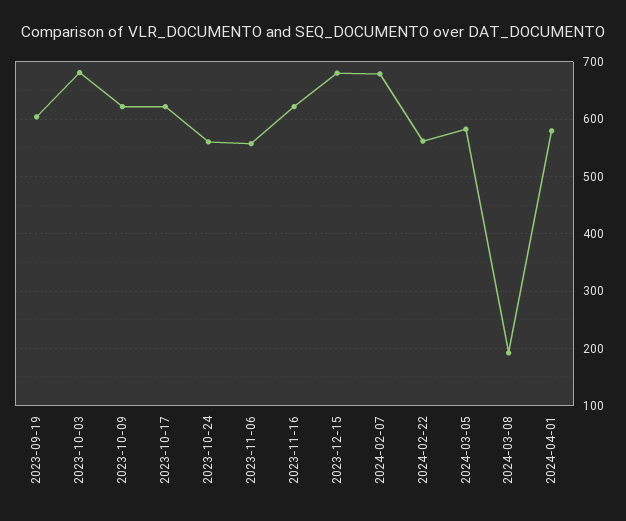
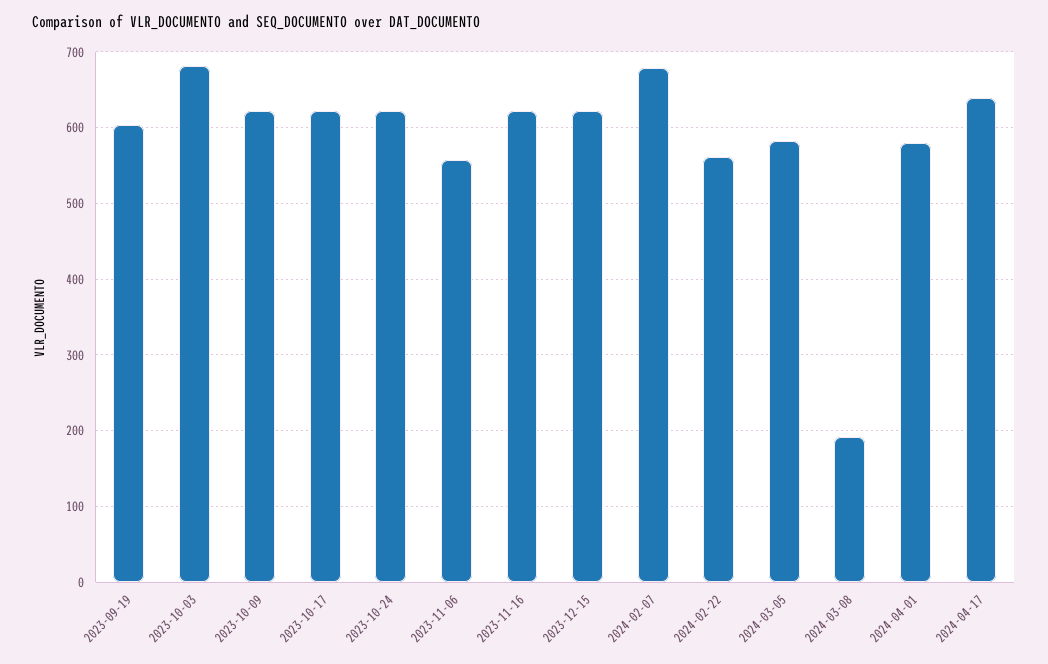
2023-10-24: 560 -> 620
2023-12-15: 680 -> 620
2024-04-17: none -> 640

